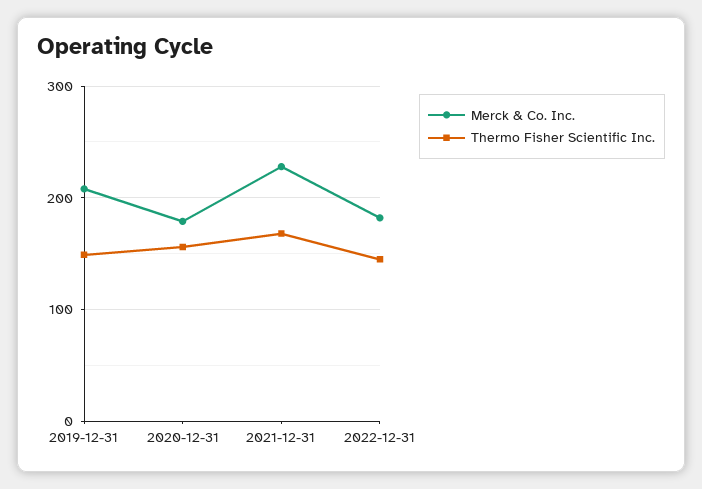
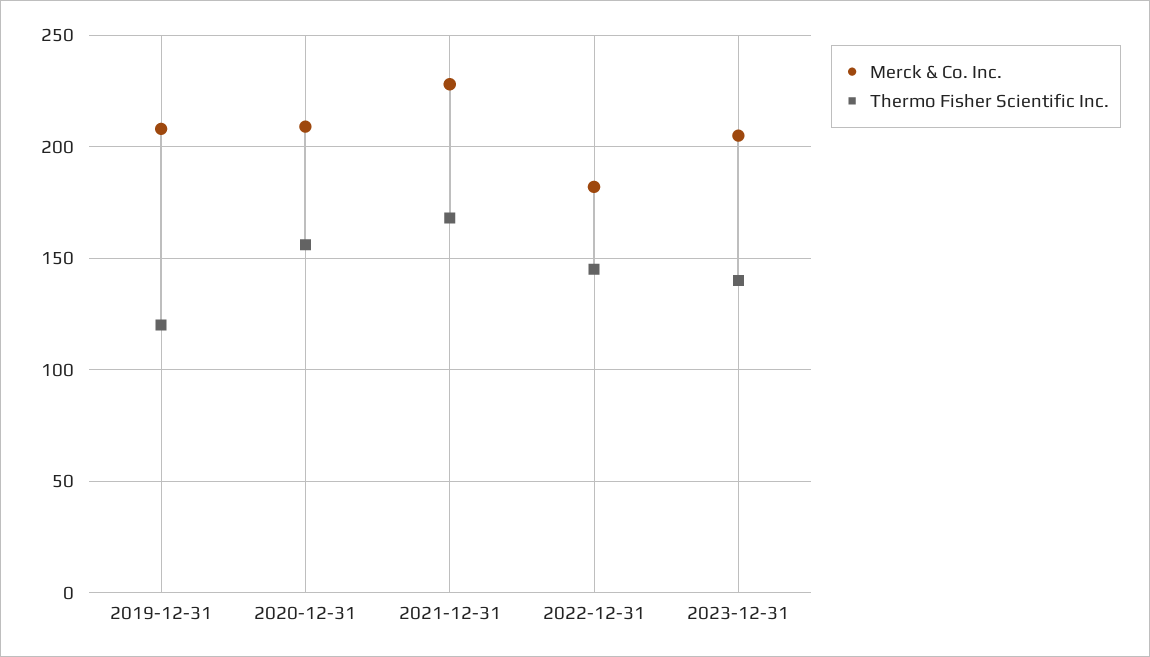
Thermo Fisher Scientific Inc., 2019-12-31: 150 -> 120
Merck & Co. Inc., 2020-12-31: 180 -> 210
Merck & Co. Inc., 2023-12-31: none -> 205
Thermo Fisher Scientific Inc., 2023-12-31: none -> 140

